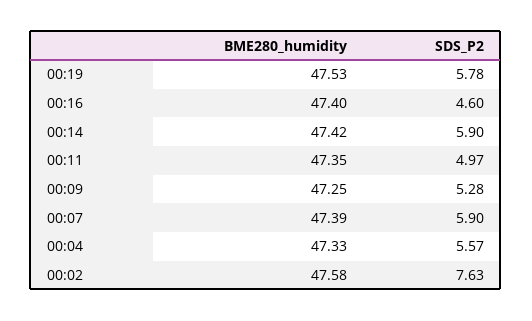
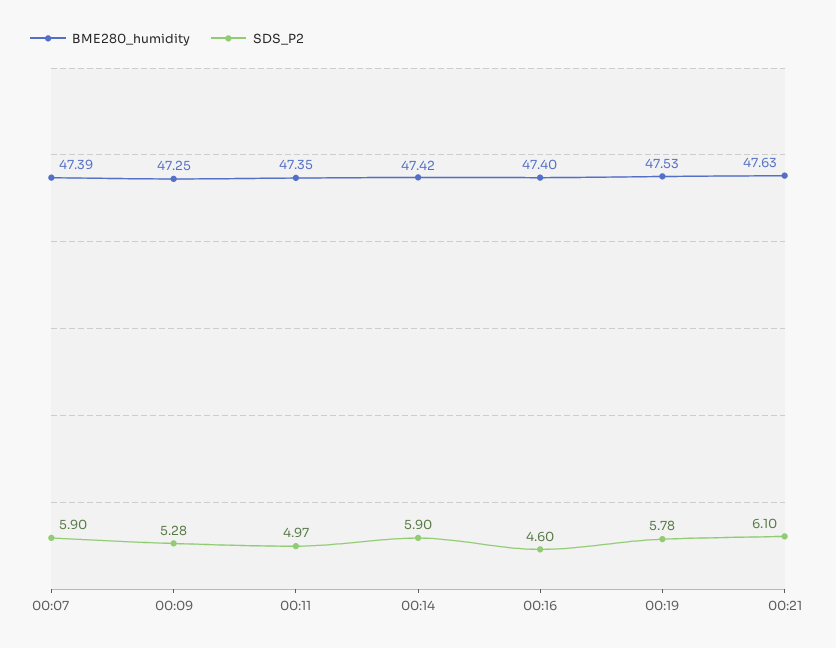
BME280_humidity, 00:04: 47.33 -> none
SDS_P2, 00:04: 5.57 -> none
BME280_humidity, 00:02: 47.58 -> none
SDS_P2, 00:02: 7.63 -> none
BME280_humidity, 00:21: none -> 47.63
SDS_P2, 00:21: none -> 6.1

